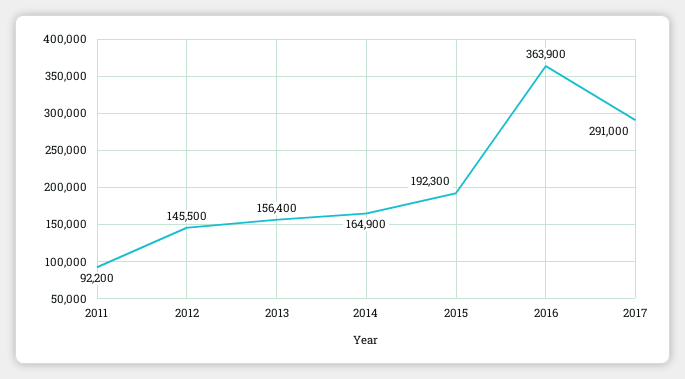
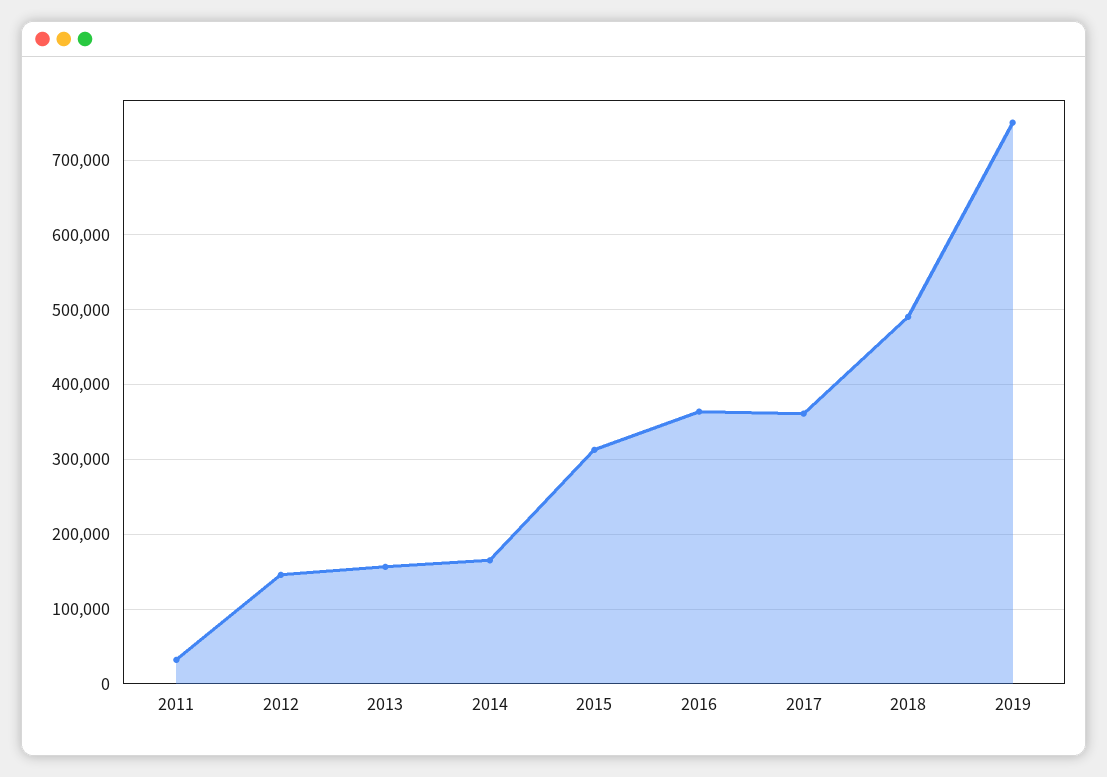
2011: 92200 -> 30000
2015: 192300 -> 310000
2017: 291000 -> 360000
2018: none -> 490000
2019: none -> 750000

